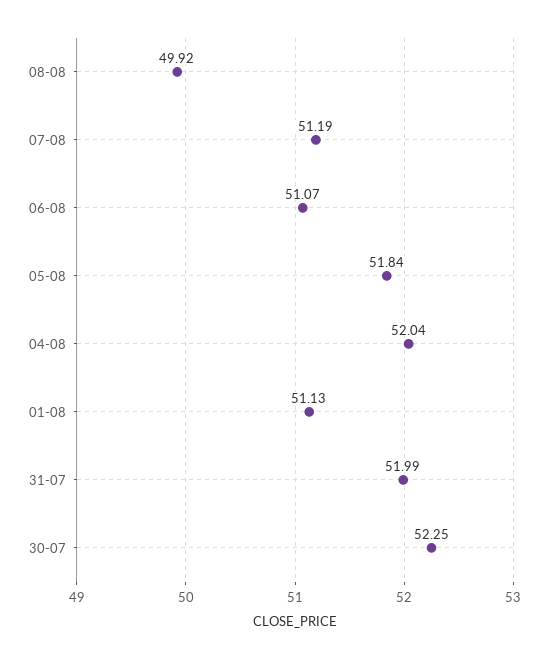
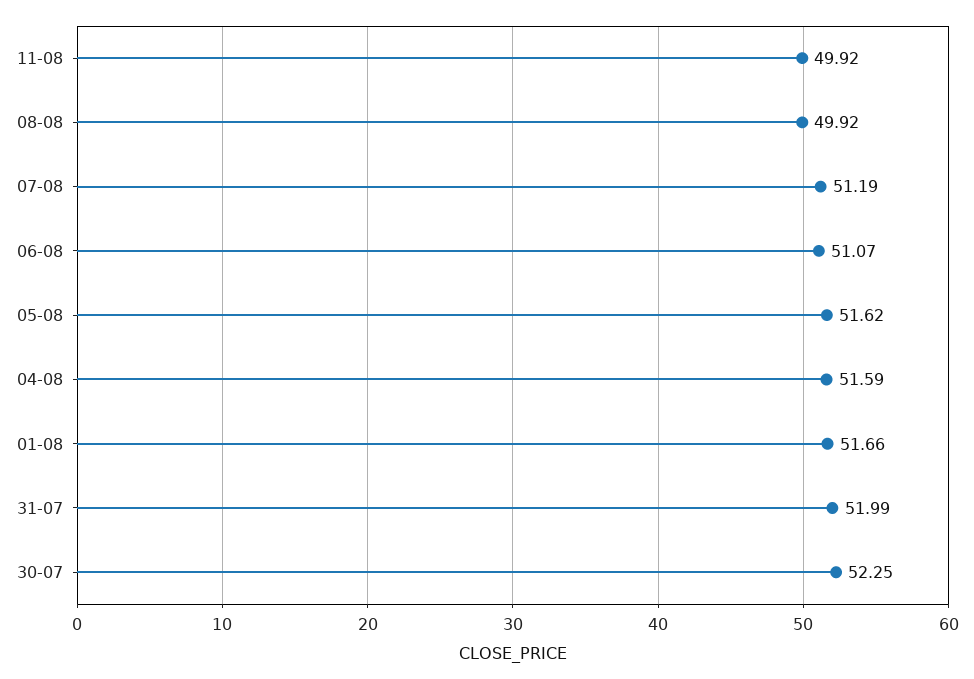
05-08: 51.84 -> 51.62
04-08: 52.04 -> 51.59
01-08: 51.13 -> 51.66
11-08: none -> 49.92

